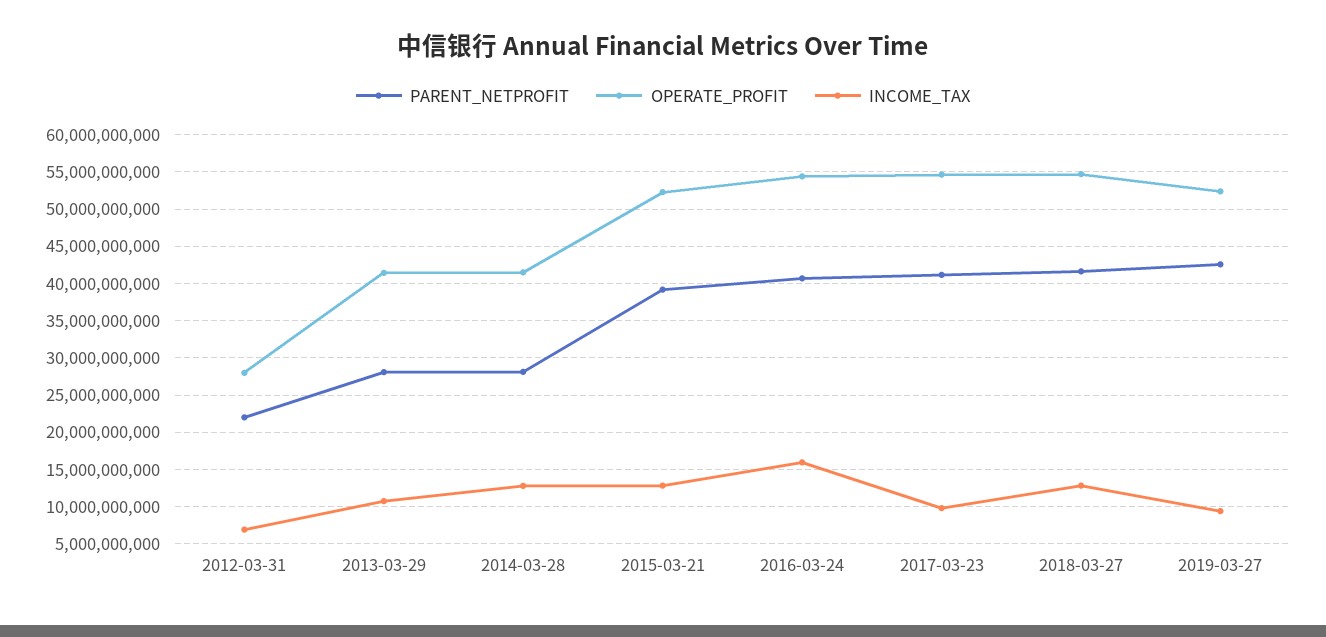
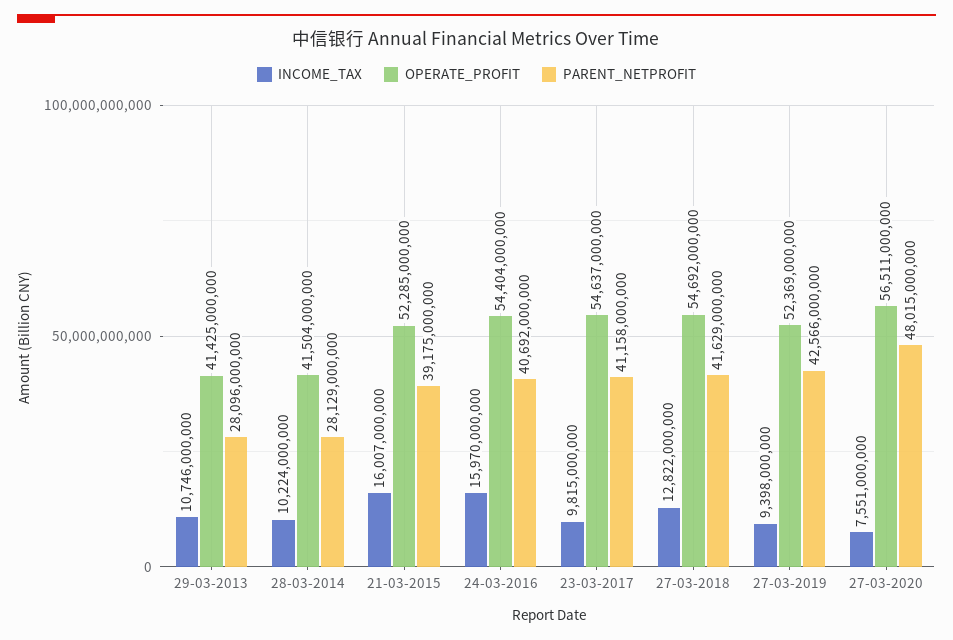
PARENT_NETPROFIT, 2012-03-31: 22000000000 -> none
OPERATE_PROFIT, 2012-03-31: 28000000000 -> none
INCOME_TAX, 2012-03-31: 7000000000 -> none
INCOME_TAX, 2014-03-28: 13000000000 -> 10224000000
INCOME_TAX, 2015-03-21: 13000000000 -> 16007000000
INCOME_TAX, 27-03-2020: none -> 7551000000
OPERATE_PROFIT, 27-03-2020: none -> 56511000000
PARENT_NETPROFIT, 27-03-2020: none -> 48015000000

